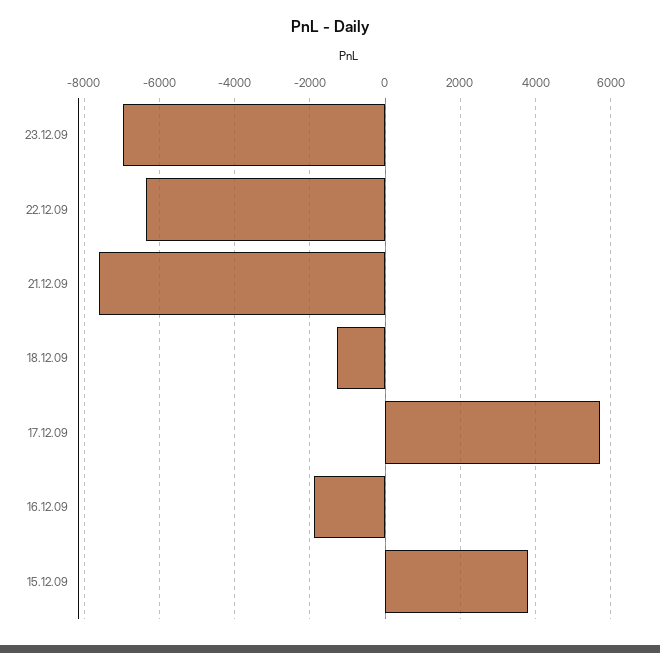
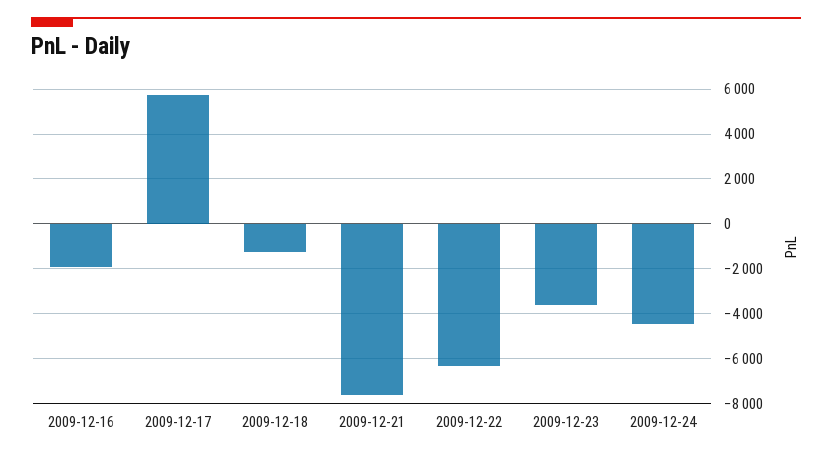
23.12.09: -7000 -> -3500
15.12.09: 3800 -> none
2009-12-24: none -> -4500

